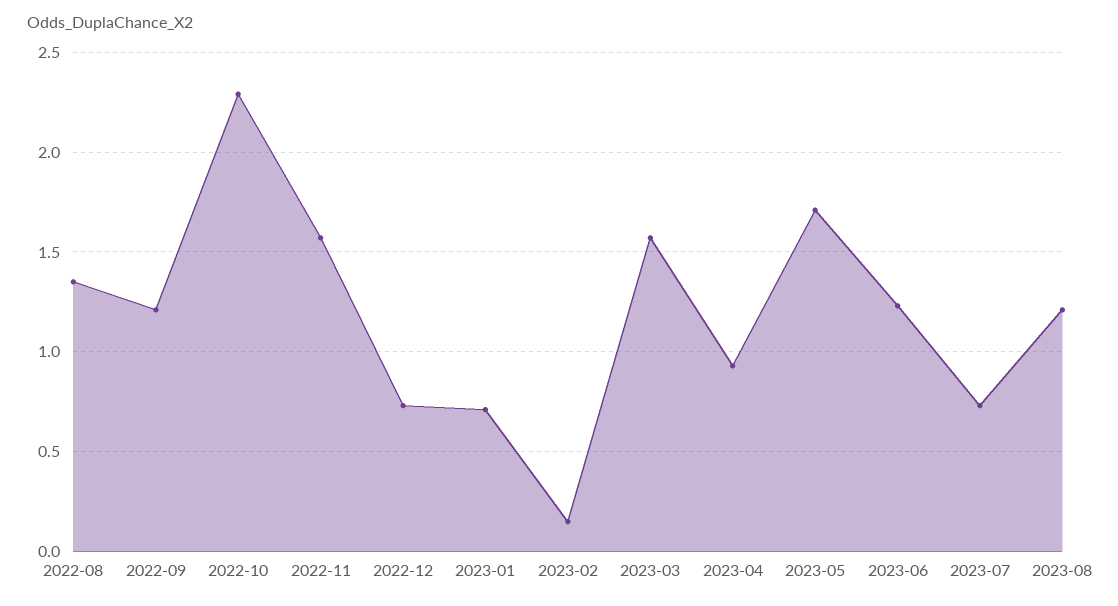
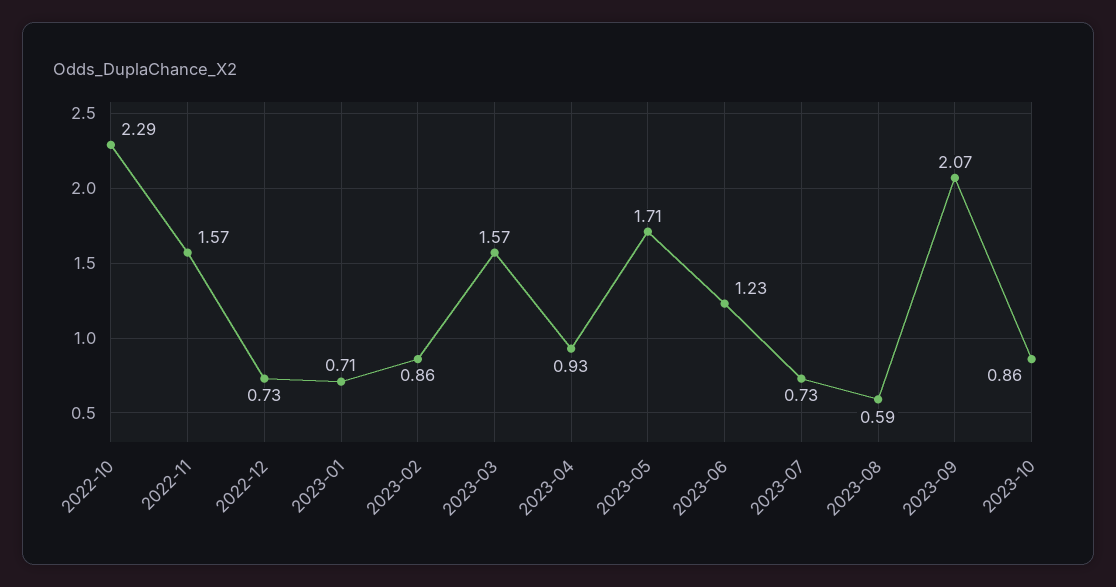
2022-08: 1.35 -> none
2022-09: 1.2 -> none
2023-02: 0.15 -> 0.86
2023-08: 1.2 -> 0.59
2023-09: none -> 2.07
2023-10: none -> 0.86

